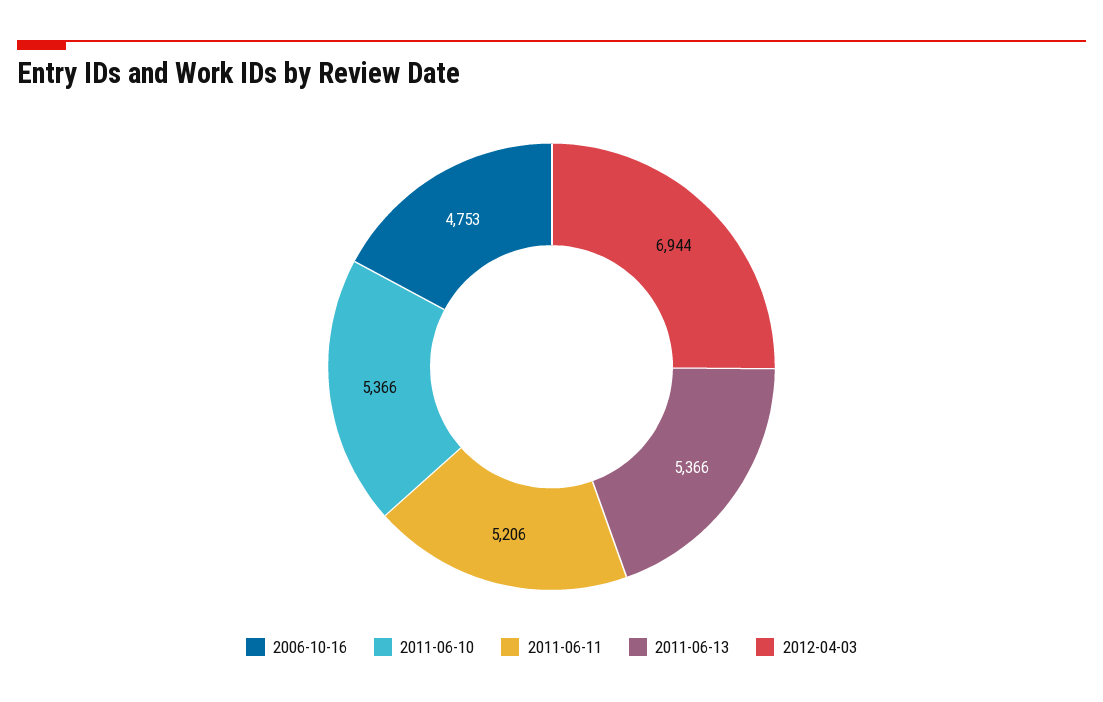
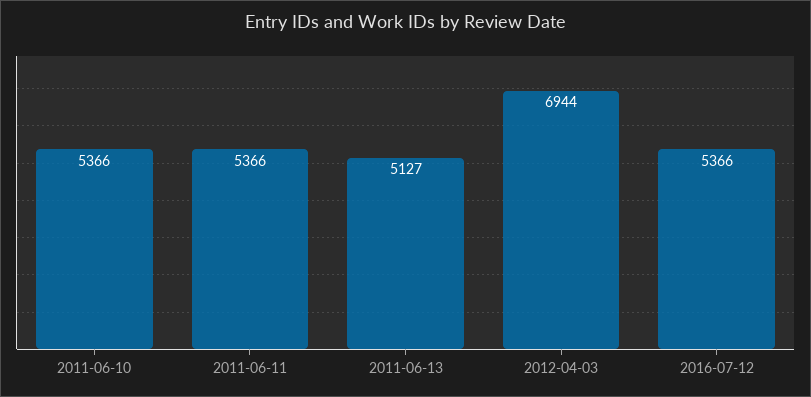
2006-10-16: 4753 -> none
2011-06-11: 5206 -> 5366
2011-06-13: 5366 -> 5127
2016-07-12: none -> 5366

